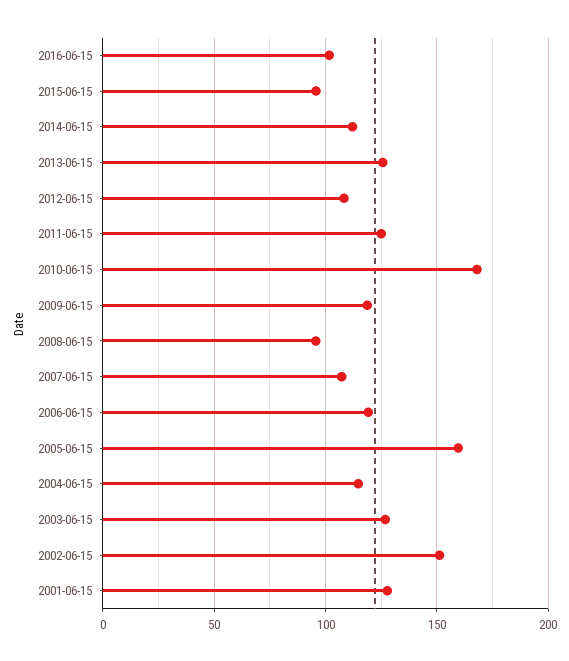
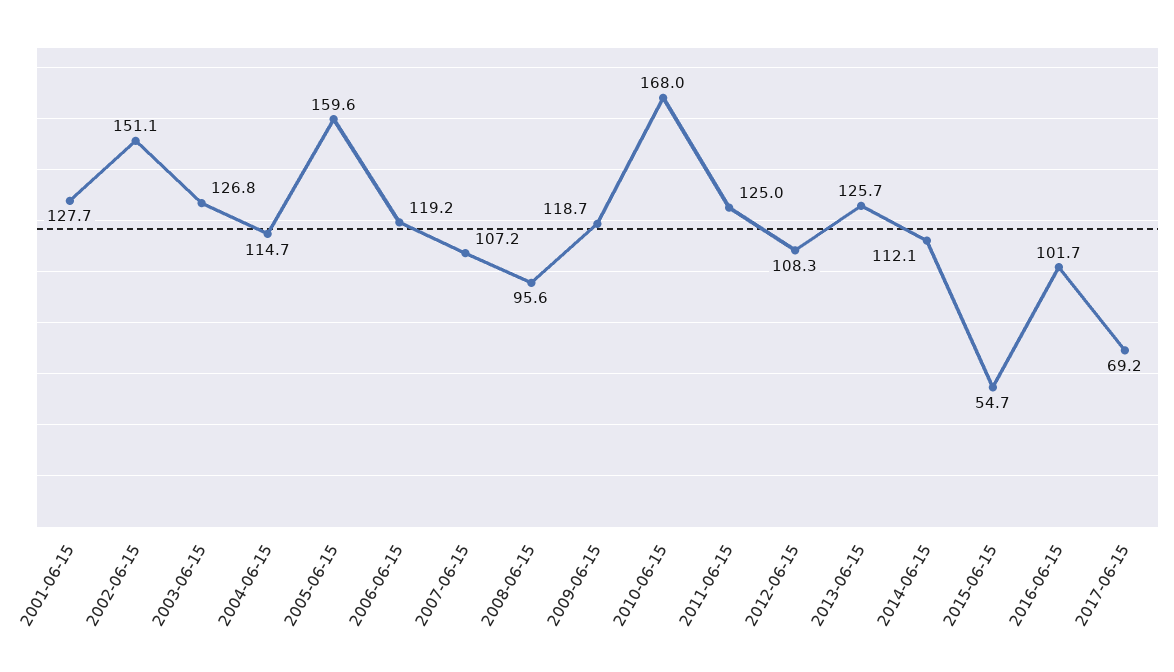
2015-06-15: 95 -> 54.7
2017-06-15: none -> 69.2

